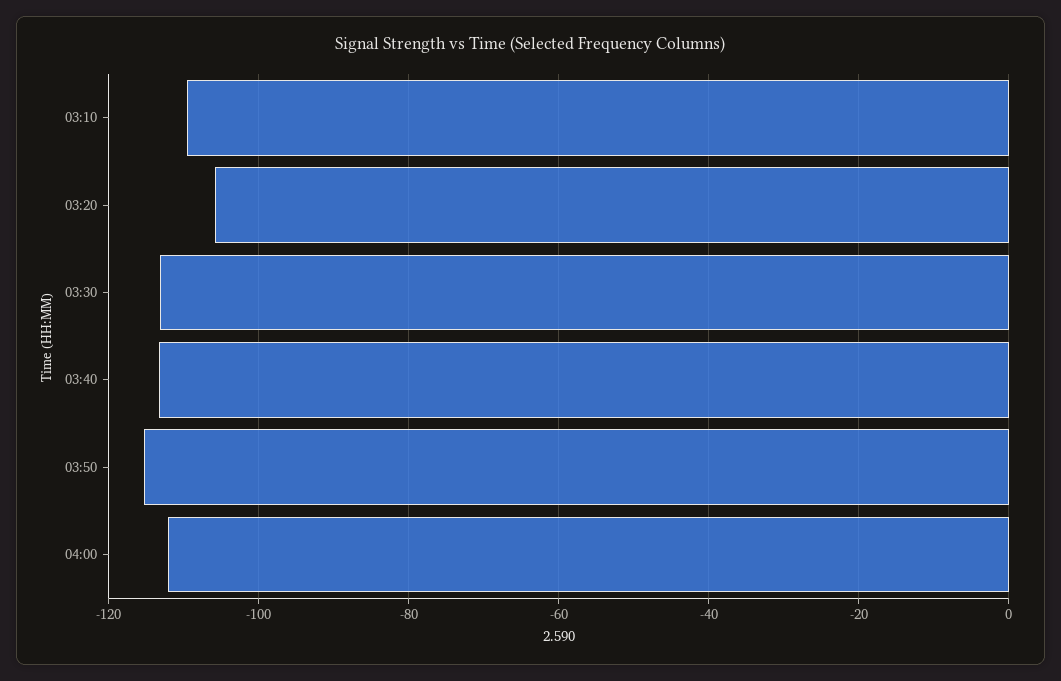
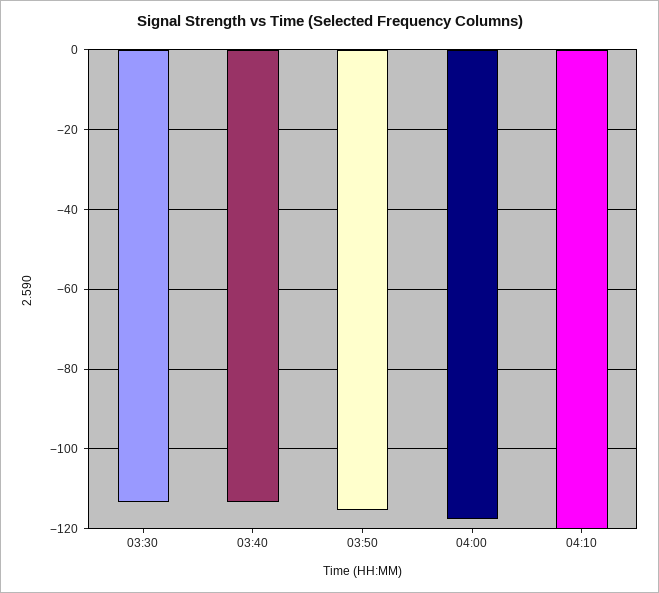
03:10: -110 -> none
03:20: -106 -> none
04:00: -112 -> -118
04:10: none -> -120

